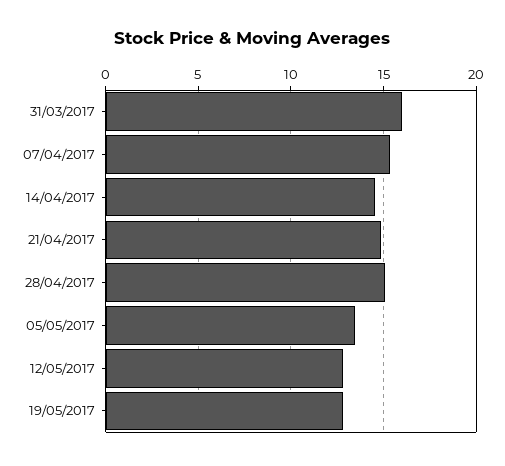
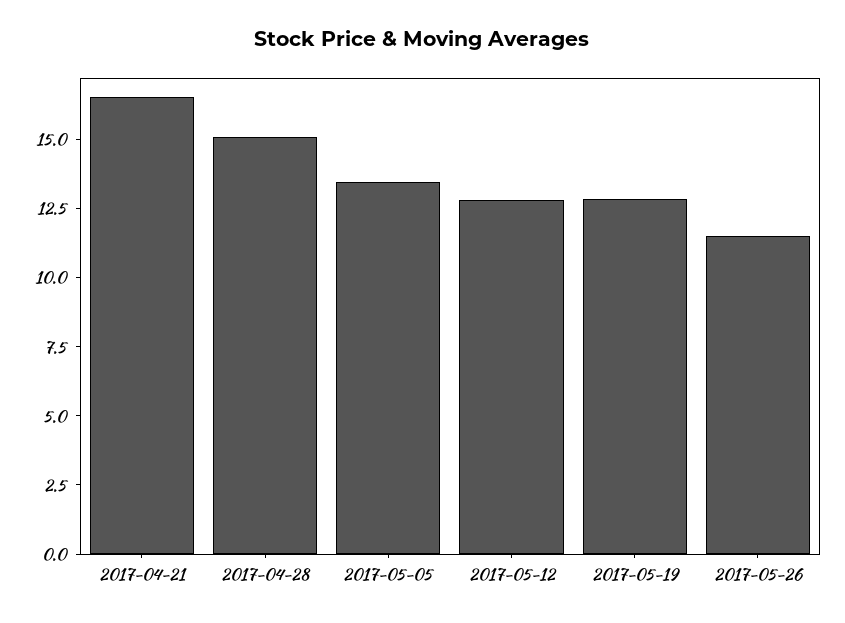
31/03/2017: 16 -> none
07/04/2017: 15.5 -> none
14/04/2017: 14.5 -> none
21/04/2017: 15 -> 16.5
2017-05-26: none -> 11.5

